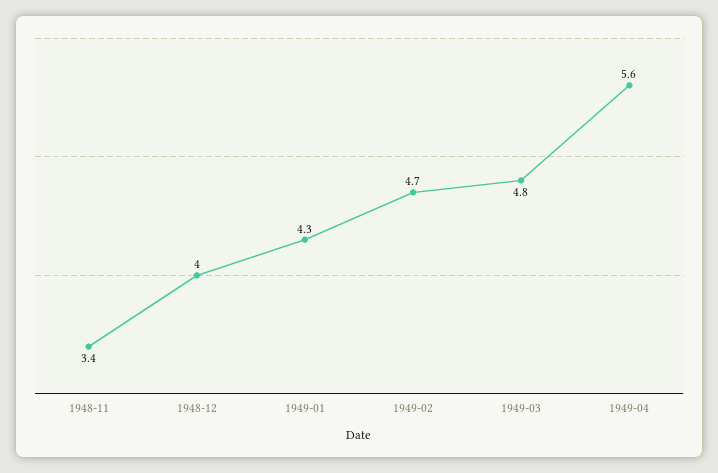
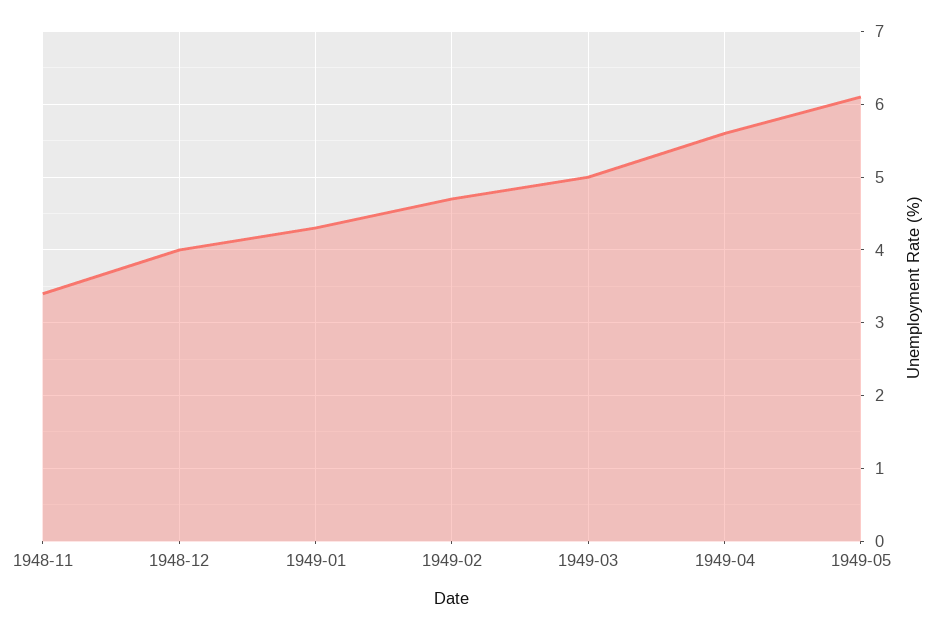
1949-03: 4.8 -> 5
1949-05: none -> 6.1

